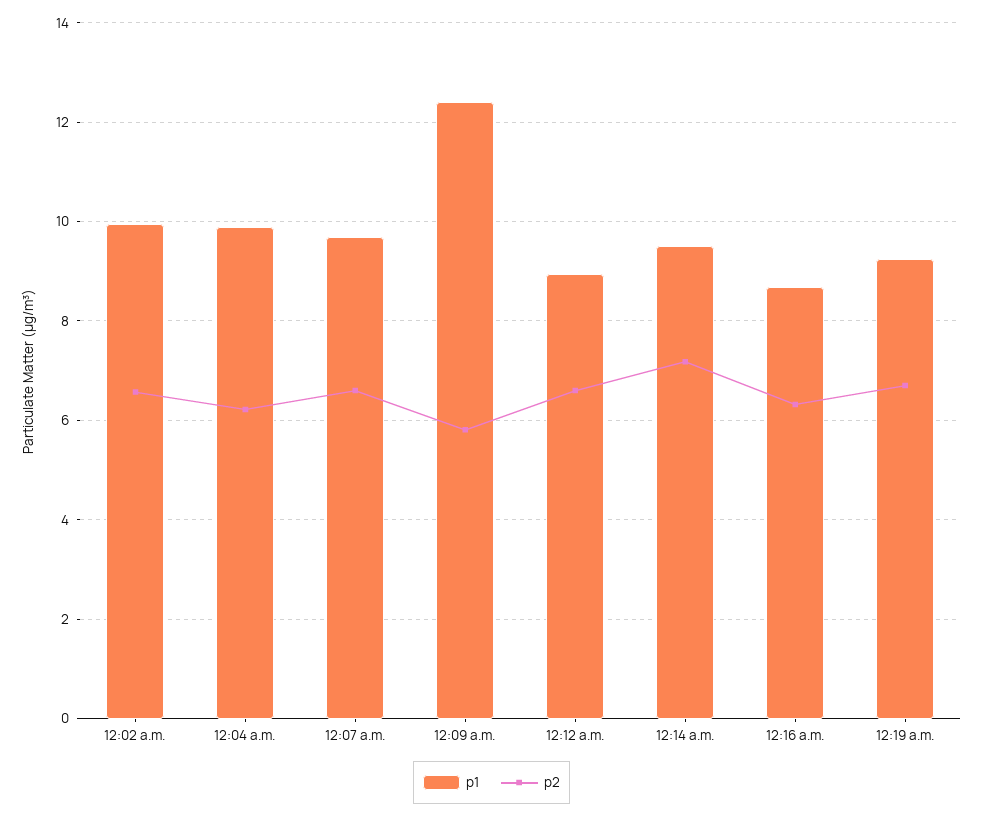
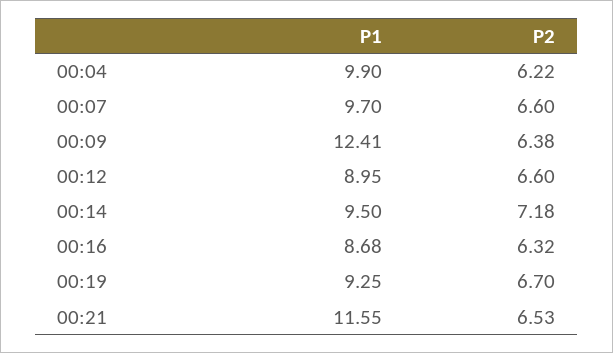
p1, 12:02 a.m.: 10 -> none
p2, 12:02 a.m.: 6.6 -> none
p2, 12:09 a.m.: 5.8 -> 6.38
p1, 00:21: none -> 11.55
p2, 00:21: none -> 6.53

